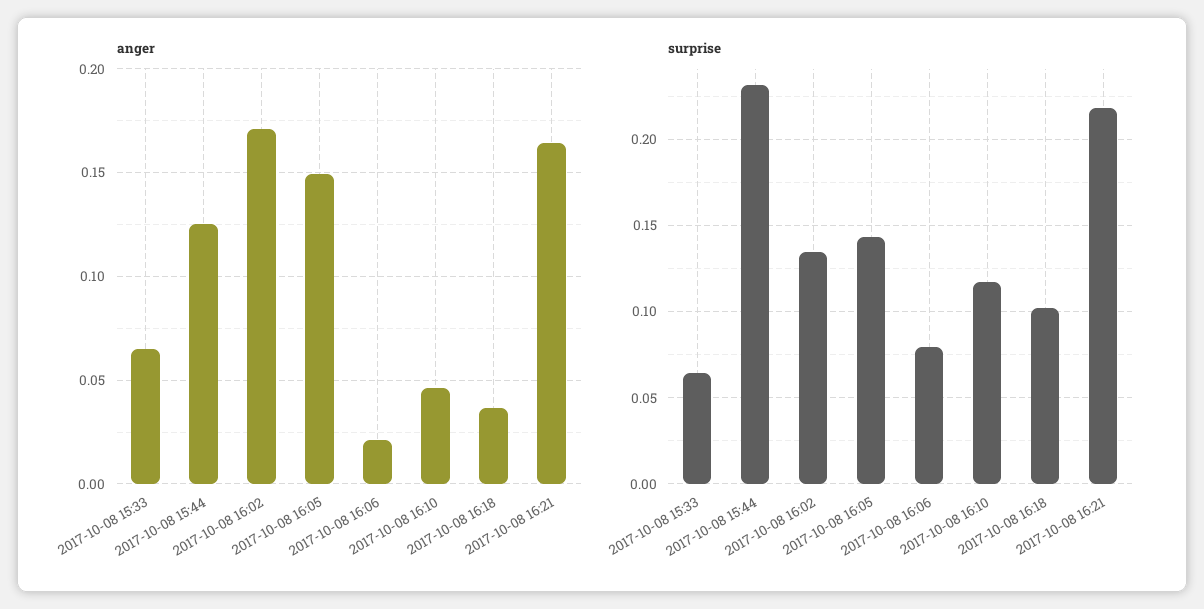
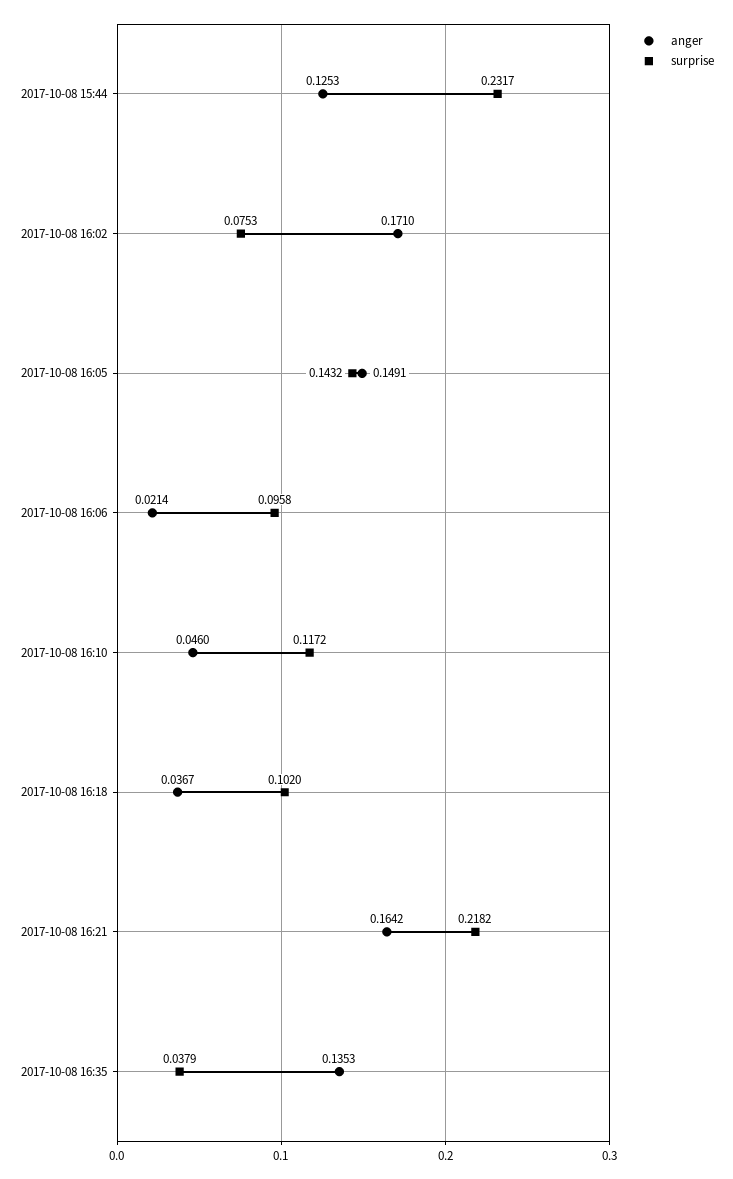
anger, 2017-10-08 15:33: 0.065 -> none
surprise, 2017-10-08 15:33: 0.065 -> none
surprise, 2017-10-08 16:02: 0.135 -> 0.0753
surprise, 2017-10-08 16:06: 0.08 -> 0.0958
anger, 2017-10-08 16:35: none -> 0.1353
surprise, 2017-10-08 16:35: none -> 0.0379

